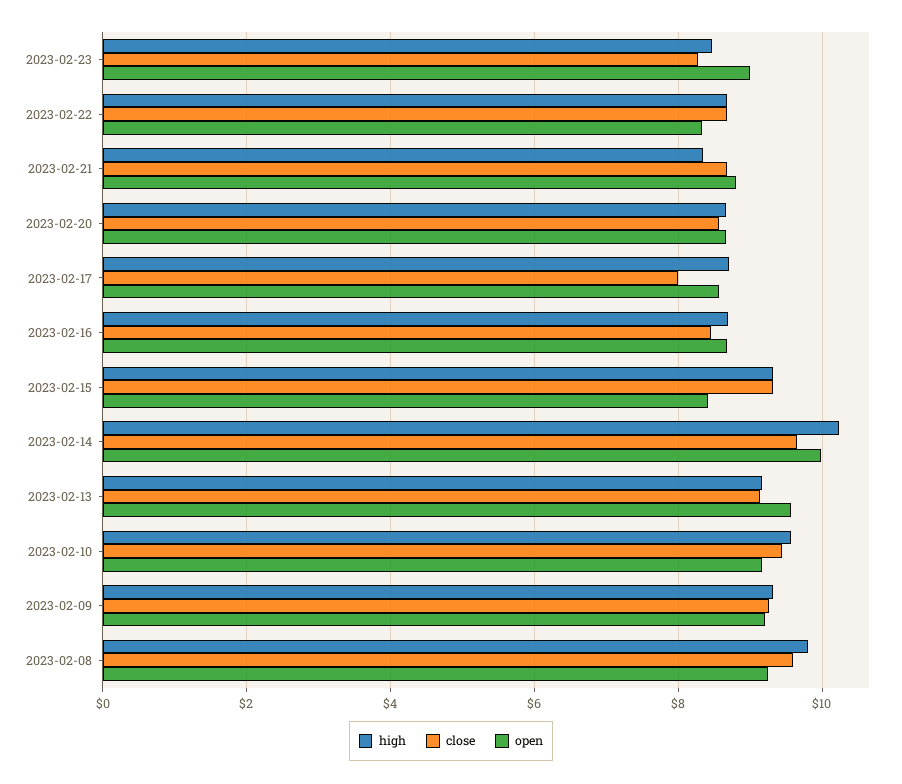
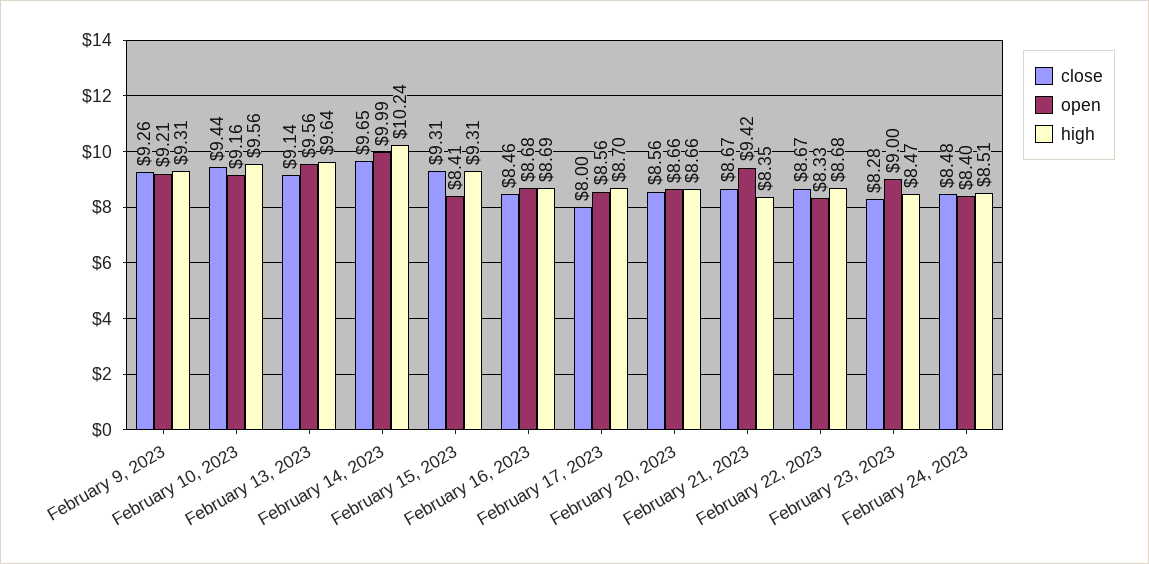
open, 2023-02-21: 8.8 -> 9.42
high, 2023-02-13: 9.2 -> 9.64
high, 2023-02-08: 9.8 -> none
close, 2023-02-08: 9.6 -> none
open, 2023-02-08: 9.2 -> none
close, February 24, 2023: none -> 8.48
open, February 24, 2023: none -> 8.4
high, February 24, 2023: none -> 8.51

